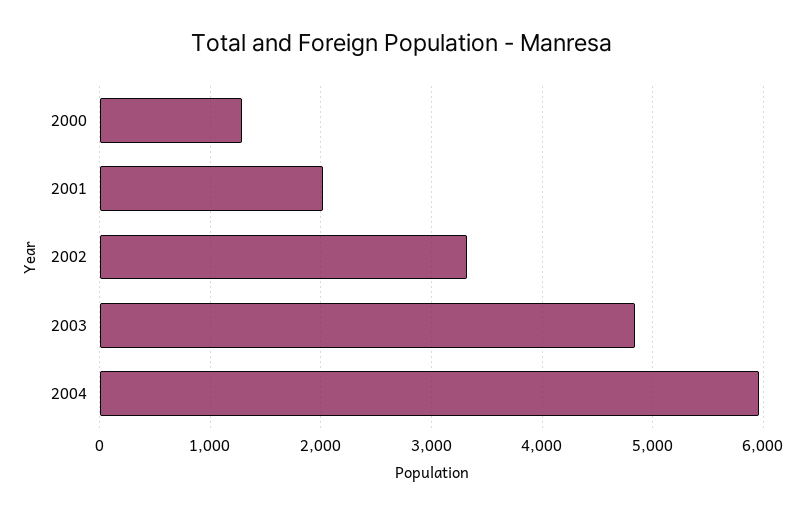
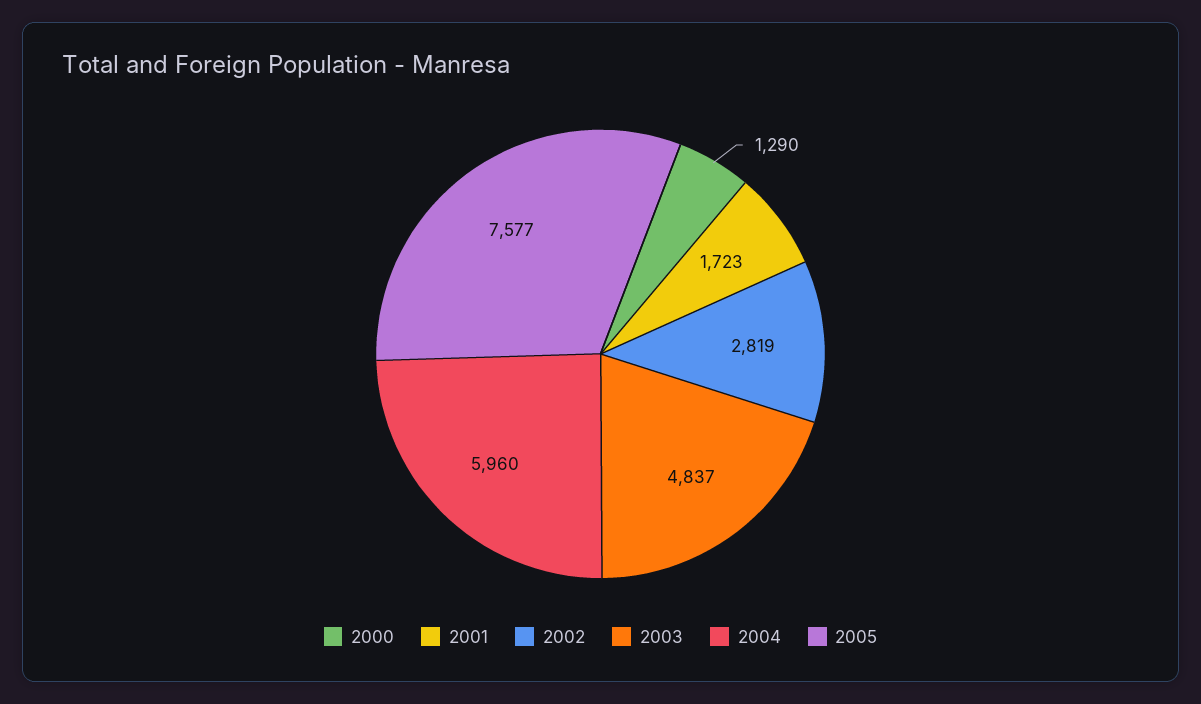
2001: 2000 -> 1723
2002: 3300 -> 2819
2005: none -> 7577

